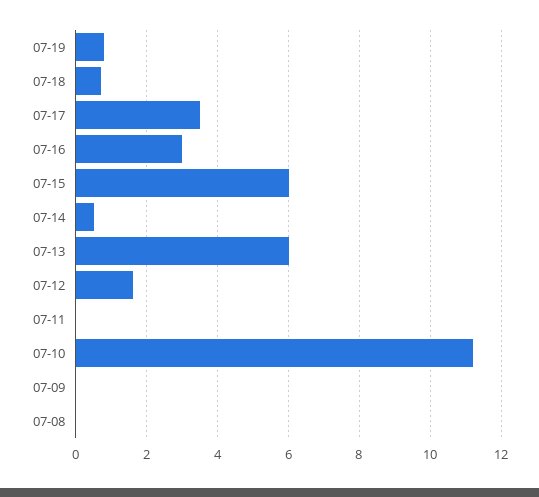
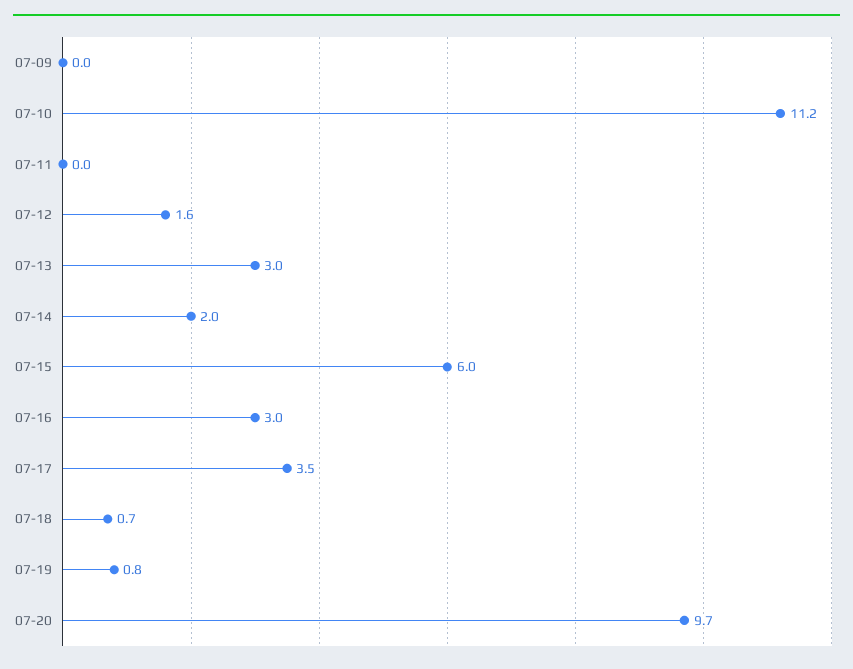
07-14: 0.5 -> 2
07-13: 6 -> 3
07-08: 0 -> none
07-20: none -> 9.7

